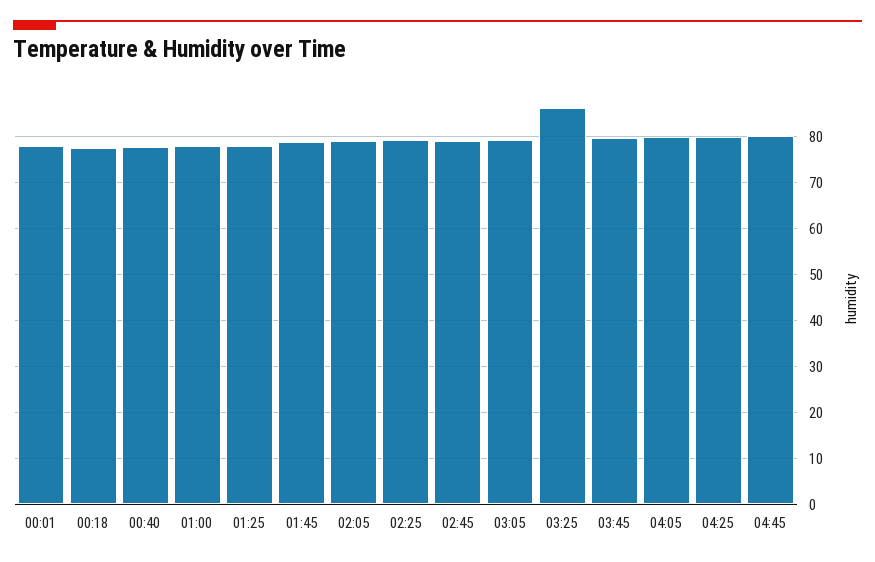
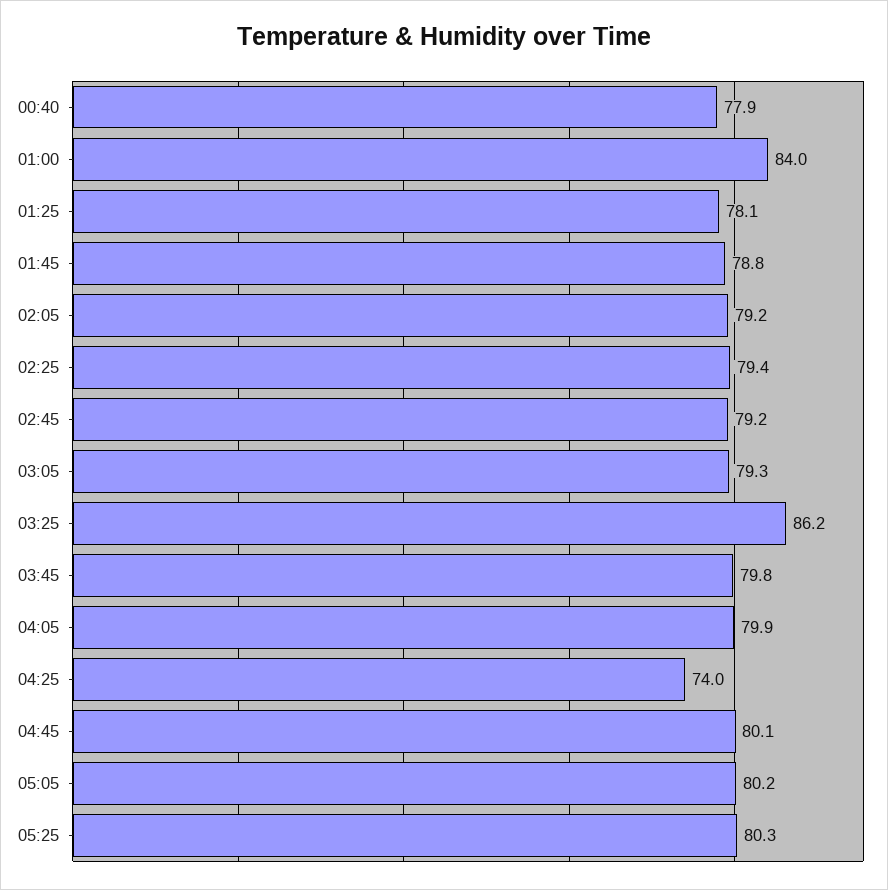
00:01: 78 -> none
00:18: 78 -> none
01:00: 78 -> 84
04:25: 80 -> 74
05:05: none -> 80.2
05:25: none -> 80.3

